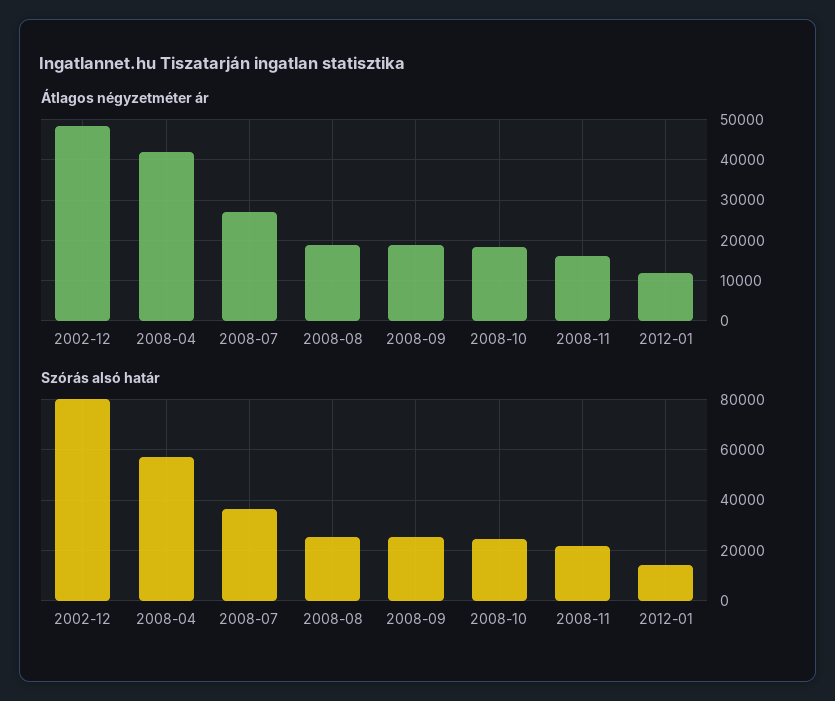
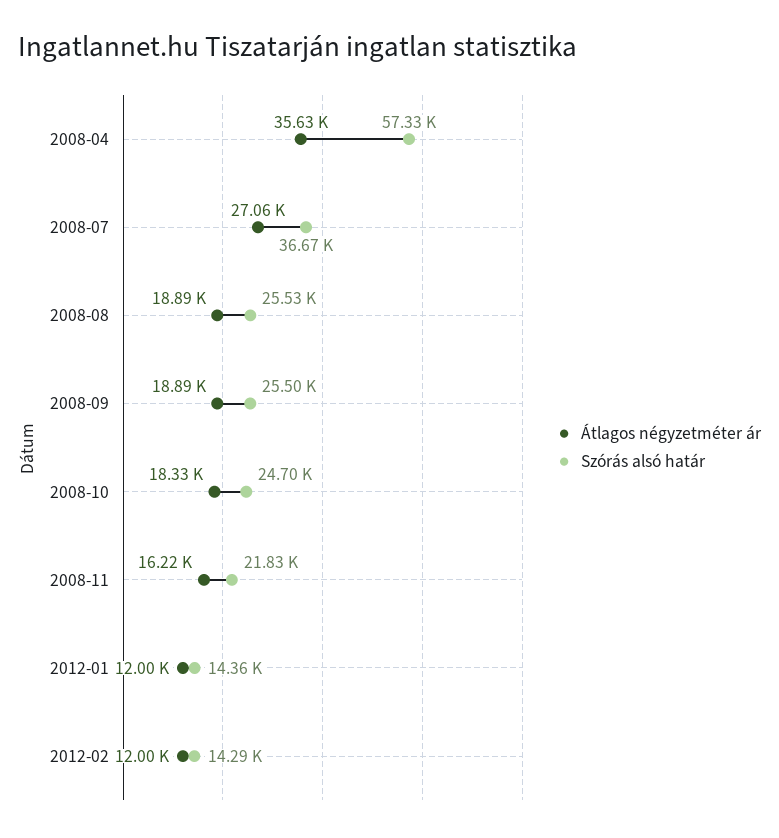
Átlagos négyzetméter ár, 2002-12: 48000 -> none
Átlagos négyzetméter ár, 2008-04: 42000 -> 35630
Szórás alsó határ, 2002-12: 80000 -> none
Átlagos négyzetméter ár, 2012-02: none -> 12000
Szórás alsó határ, 2012-02: none -> 14290

